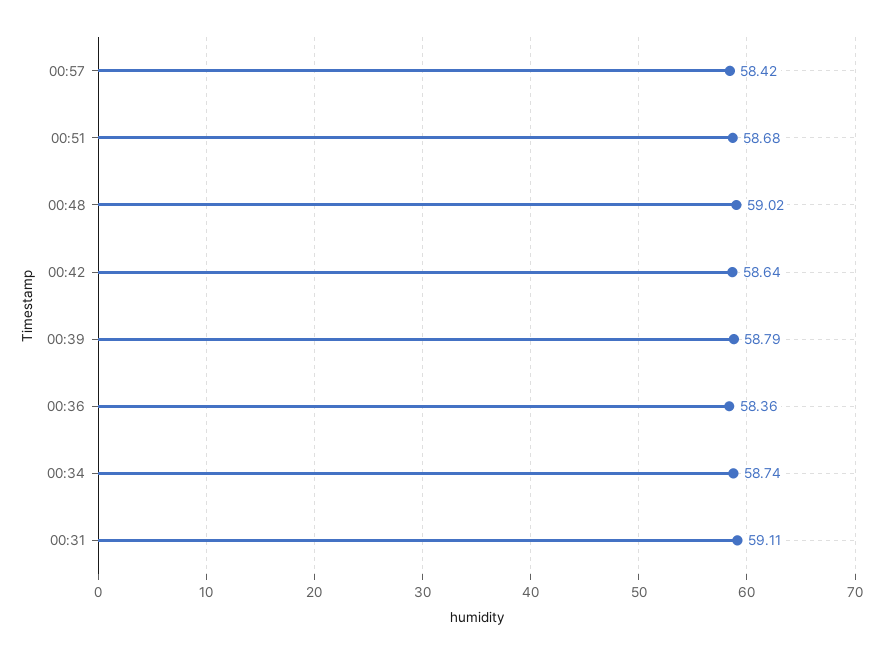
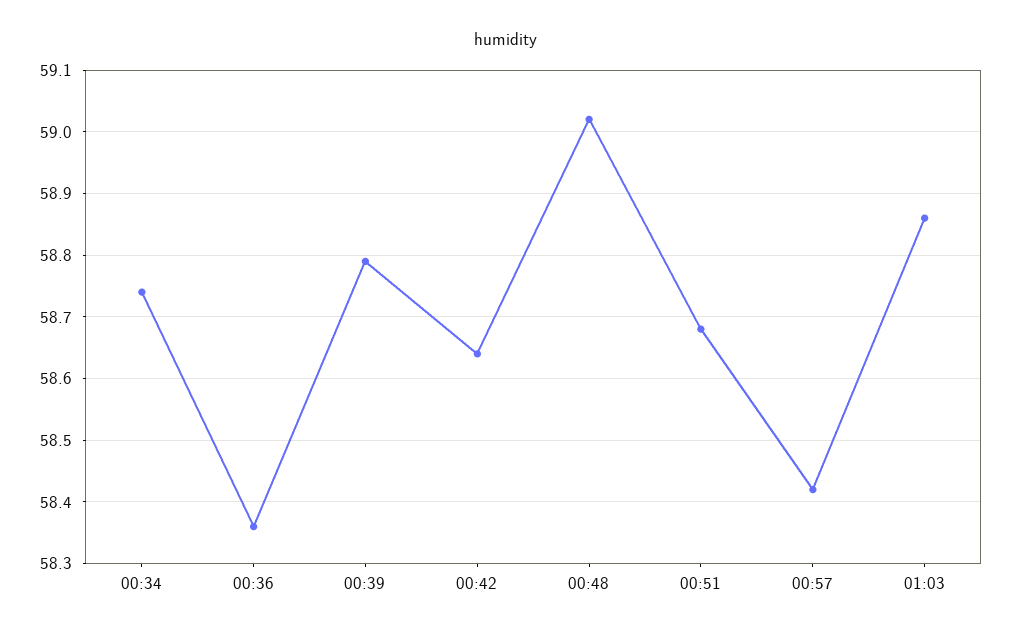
00:31: 59.11 -> none
01:03: none -> 58.86

